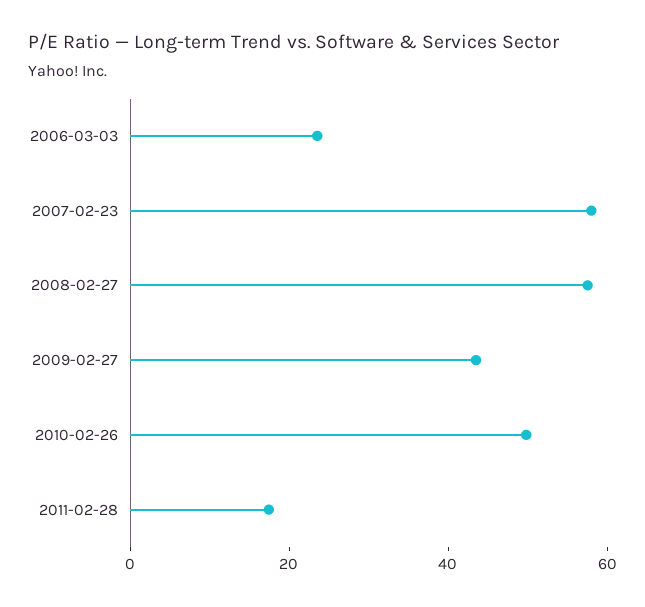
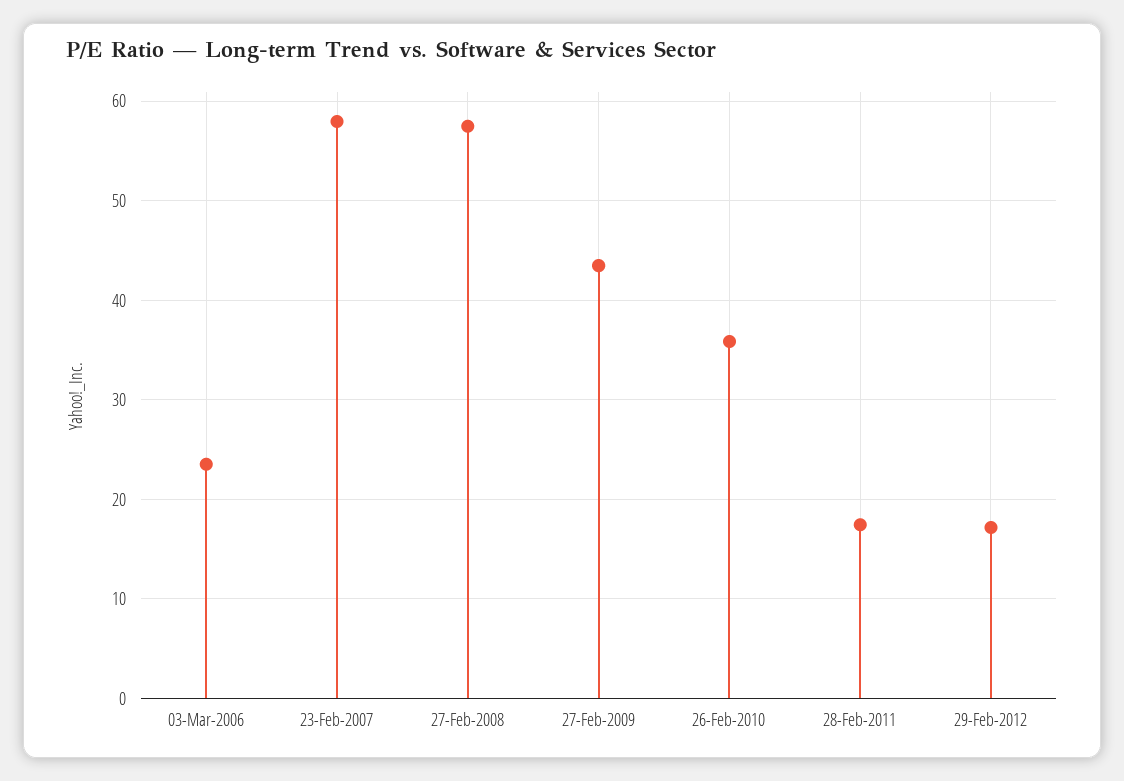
2010-02-26: 50 -> 36
29-Feb-2012: none -> 17

